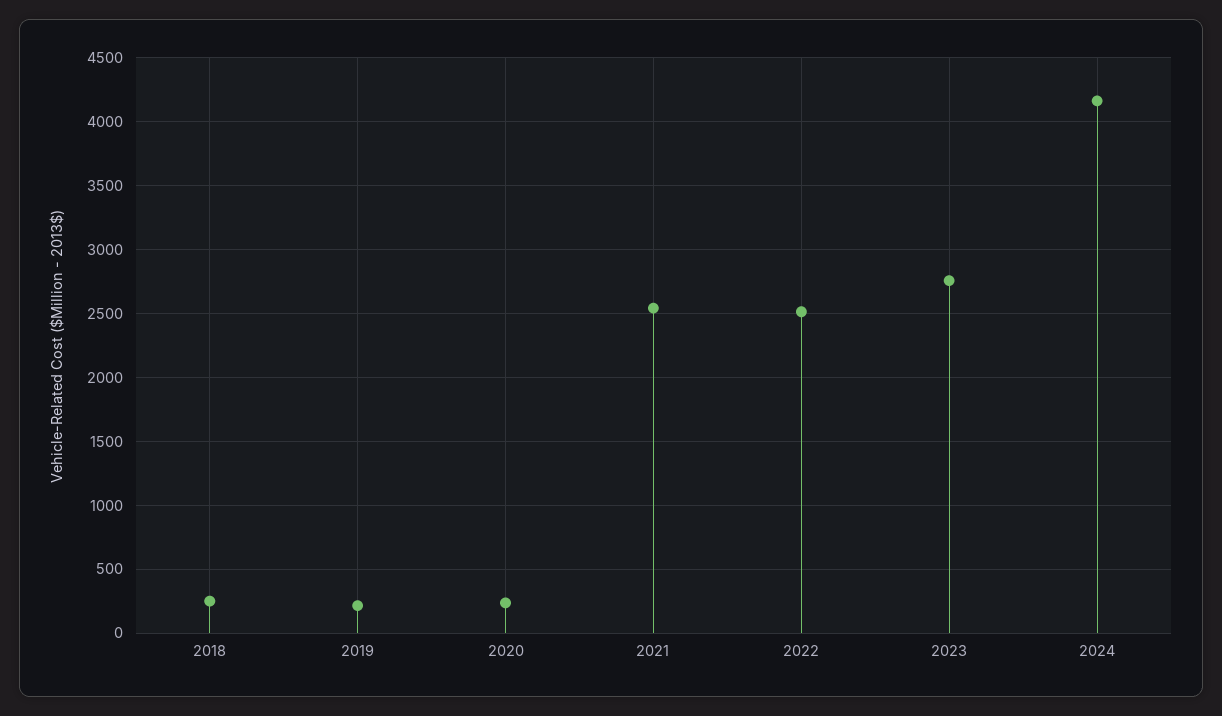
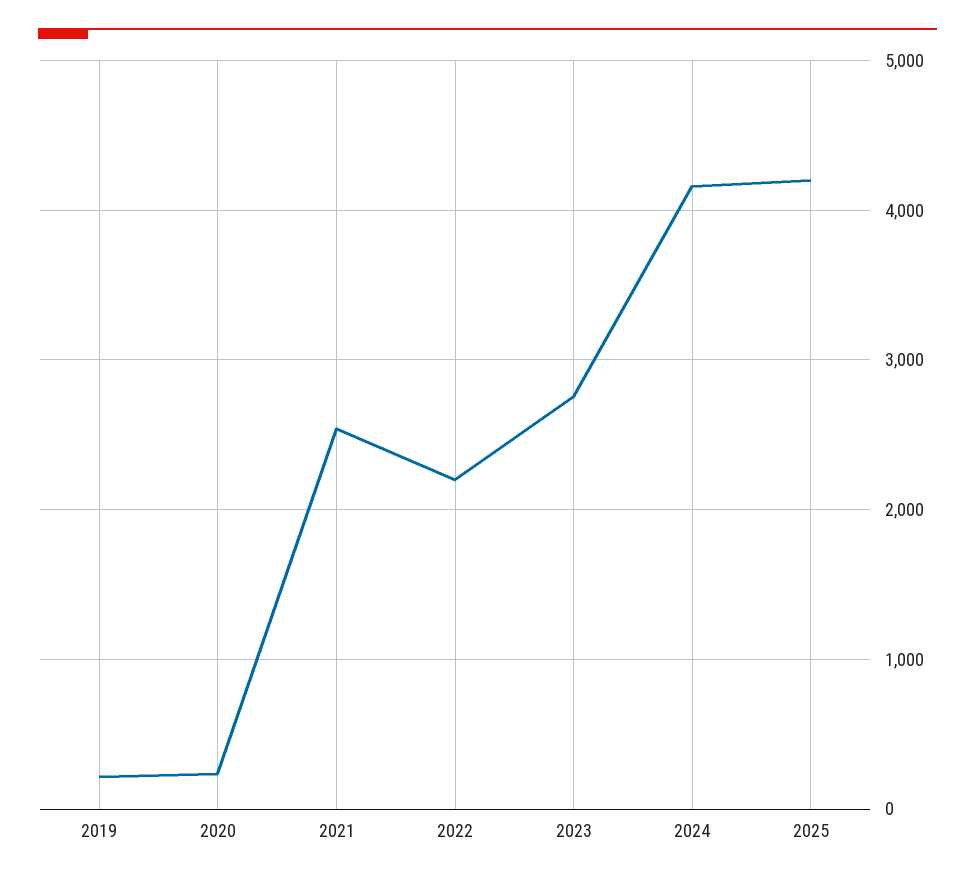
2018: 250 -> none
2022: 2500 -> 2200
2025: none -> 4200

